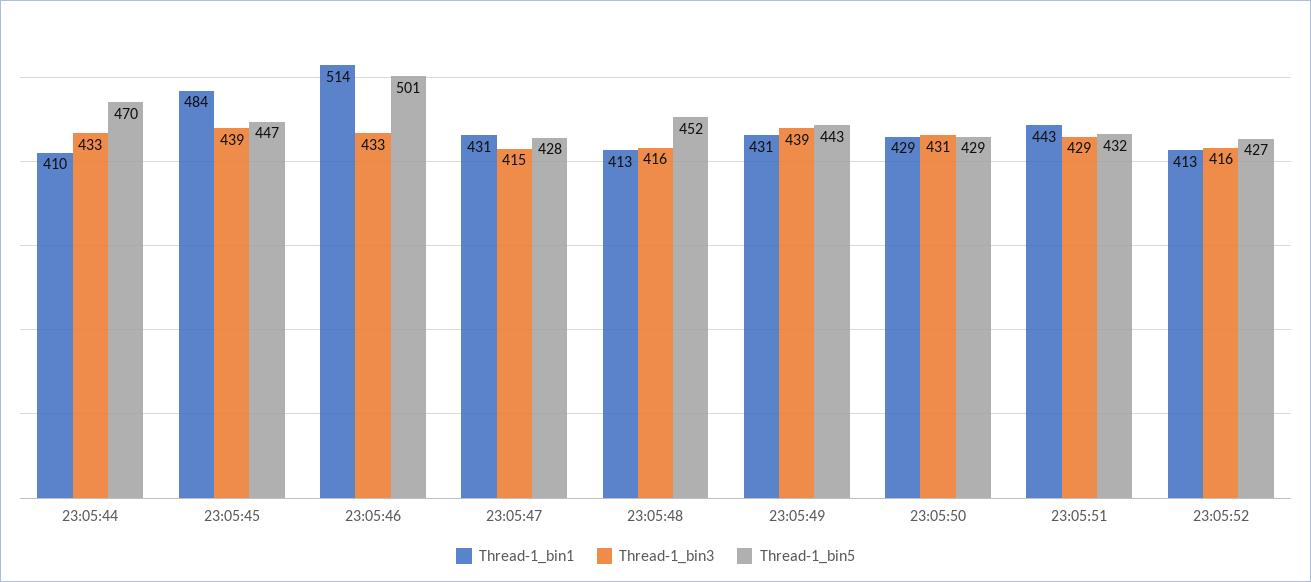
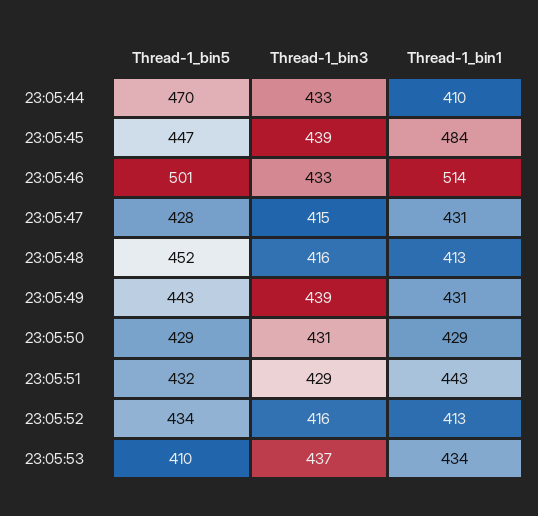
Thread-1_bin5, 23:05:52: 427 -> 434
Thread-1_bin5, 23:05:53: none -> 410
Thread-1_bin3, 23:05:53: none -> 437
Thread-1_bin1, 23:05:53: none -> 434

